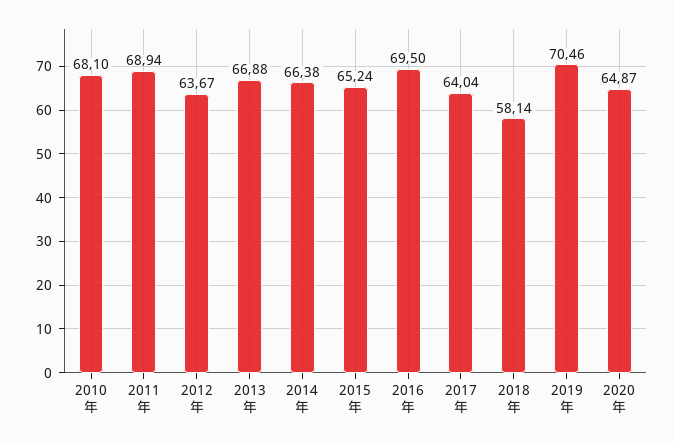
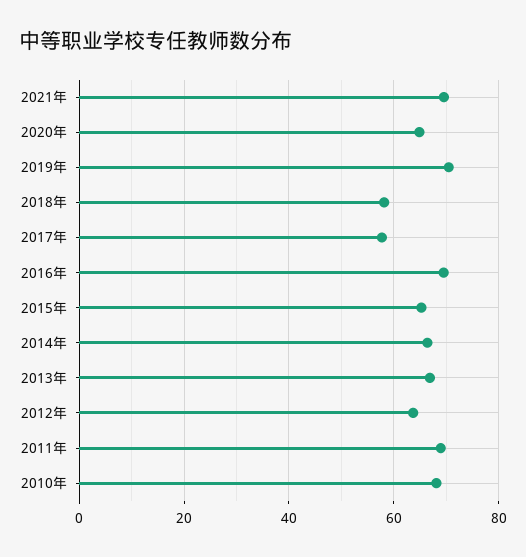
2017年: 64.04 -> 58
2021年: none -> 70

